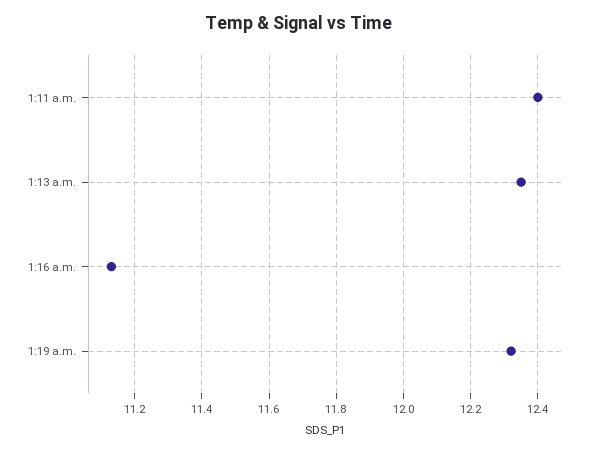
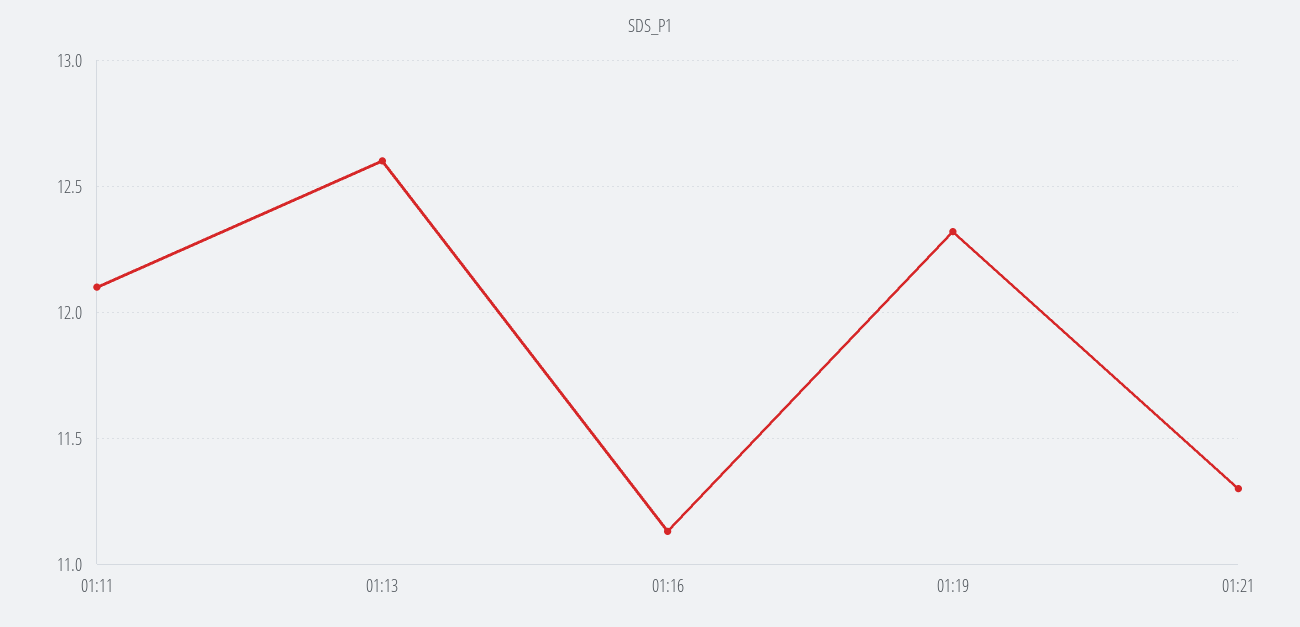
1:11 a.m.: 12.4 -> 12.1
1:13 a.m.: 12.35 -> 12.6
01:21: none -> 11.3

